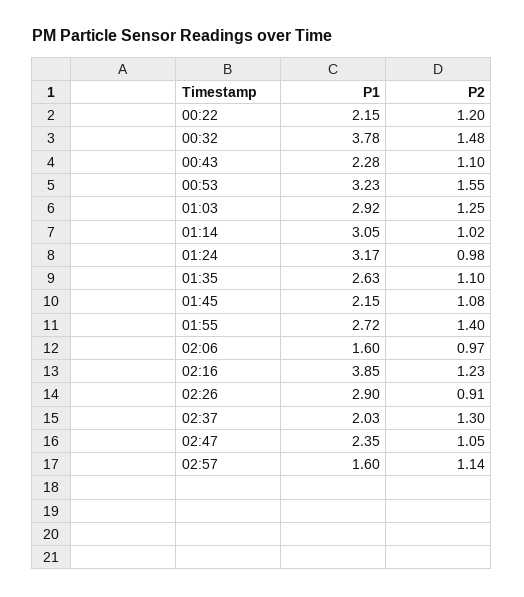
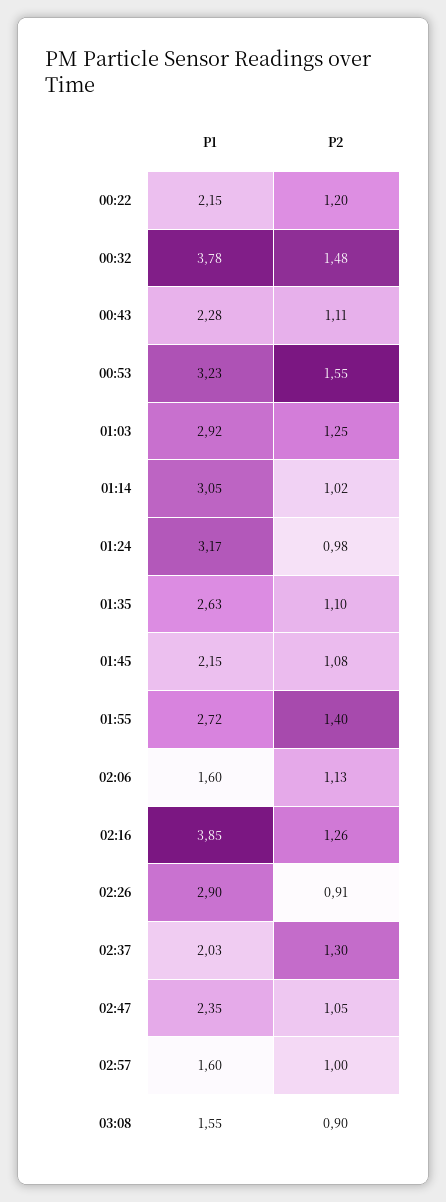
P2, 00:43: 1.1 -> 1.11
P2, 02:06: 0.97 -> 1.13
P2, 02:16: 1.23 -> 1.26
P2, 02:57: 1.14 -> 1
P1, 03:08: none -> 1.55
P2, 03:08: none -> 0.9

